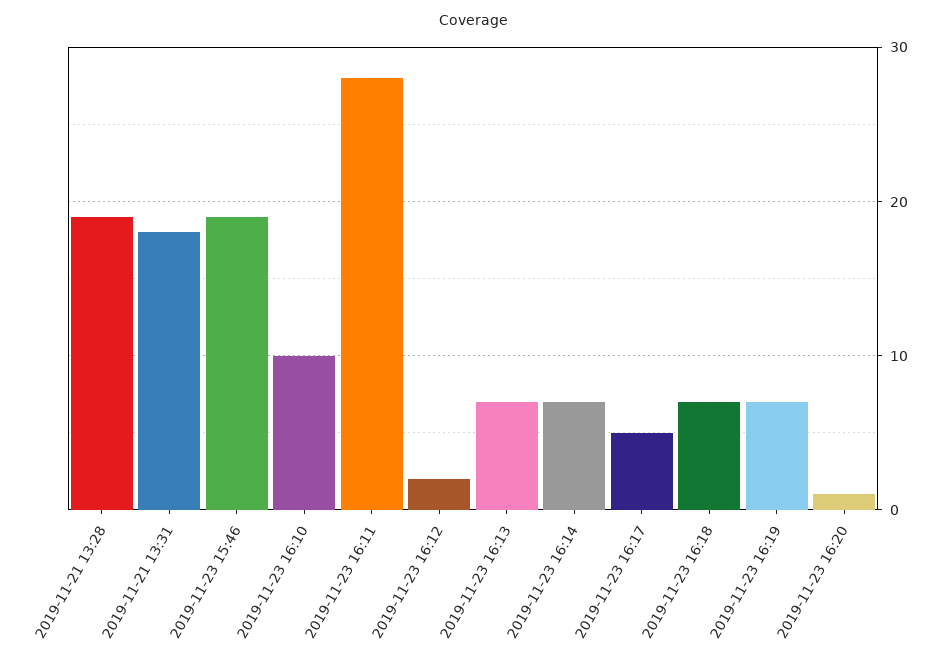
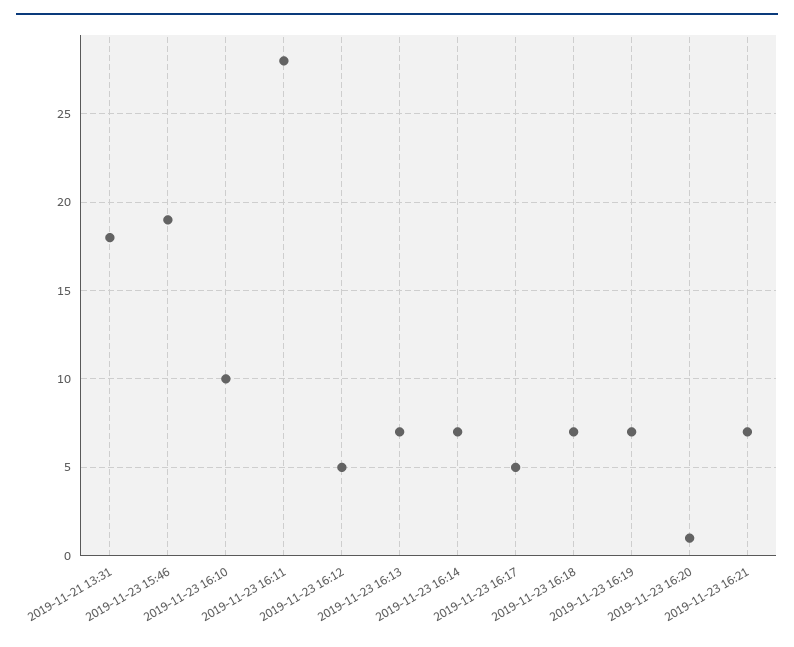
2019-11-21 13:28: 19 -> none
2019-11-23 16:12: 2 -> 5
2019-11-23 16:21: none -> 7

